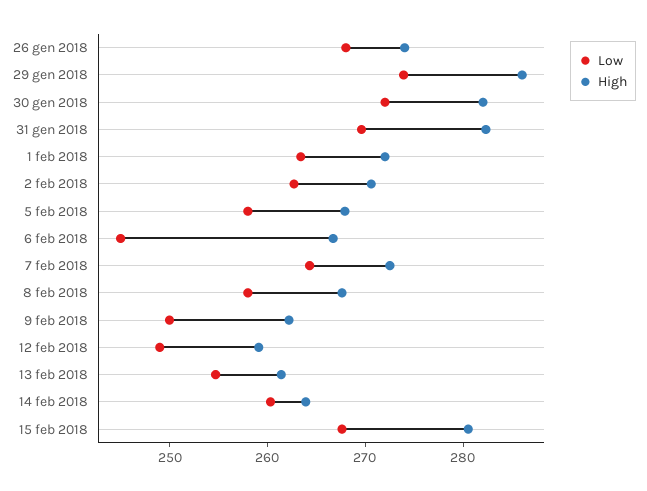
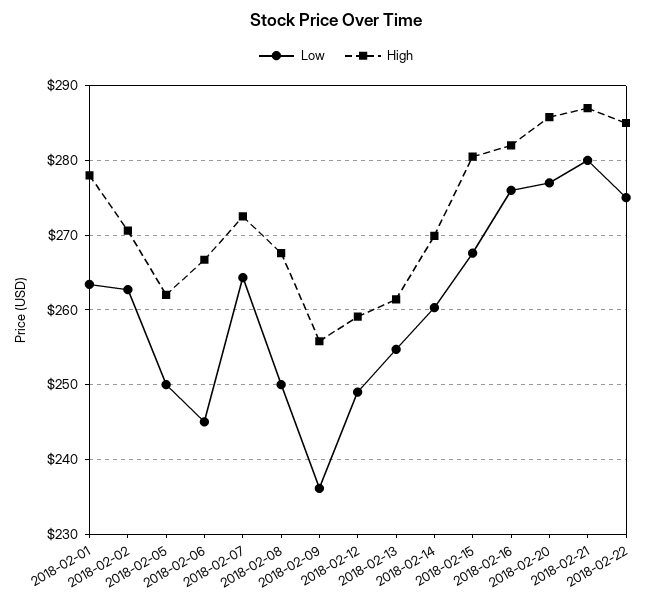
Low, 26 gen 2018: 268 -> none
High, 26 gen 2018: 274 -> none
Low, 29 gen 2018: 274 -> none
High, 29 gen 2018: 286 -> none
Low, 30 gen 2018: 272 -> none
High, 30 gen 2018: 282 -> none
Low, 31 gen 2018: 270 -> none
High, 31 gen 2018: 282 -> none
High, 1 feb 2018: 272 -> 278
Low, 5 feb 2018: 258 -> 250
High, 5 feb 2018: 268 -> 262
Low, 8 feb 2018: 258 -> 250
Low, 9 feb 2018: 250 -> 236
High, 9 feb 2018: 262 -> 256
High, 14 feb 2018: 264 -> 270
Low, 2018-02-16: none -> 276
High, 2018-02-16: none -> 282
Low, 2018-02-20: none -> 277
High, 2018-02-20: none -> 286
Low, 2018-02-21: none -> 280
High, 2018-02-21: none -> 287
Low, 2018-02-22: none -> 275
High, 2018-02-22: none -> 285

